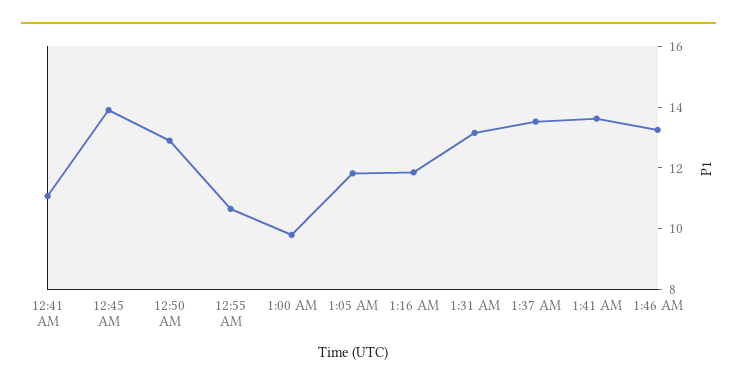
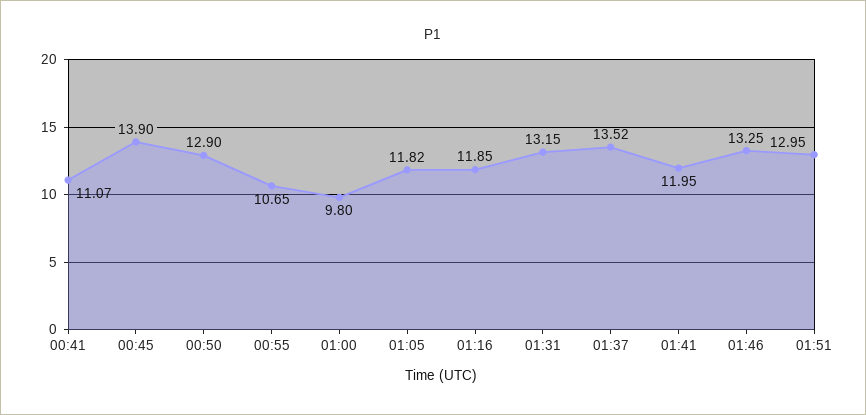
1:41 AM: 13.5 -> 11.95
01:51: none -> 12.95

